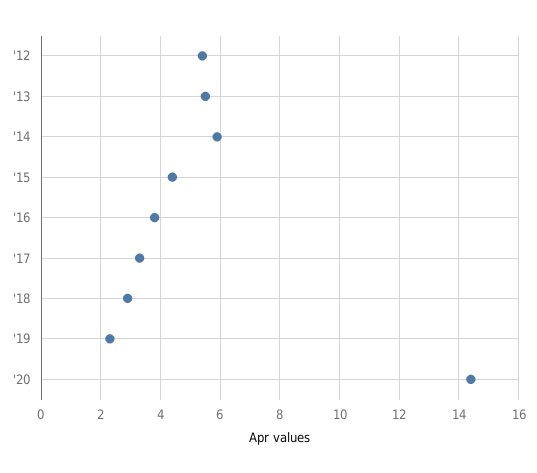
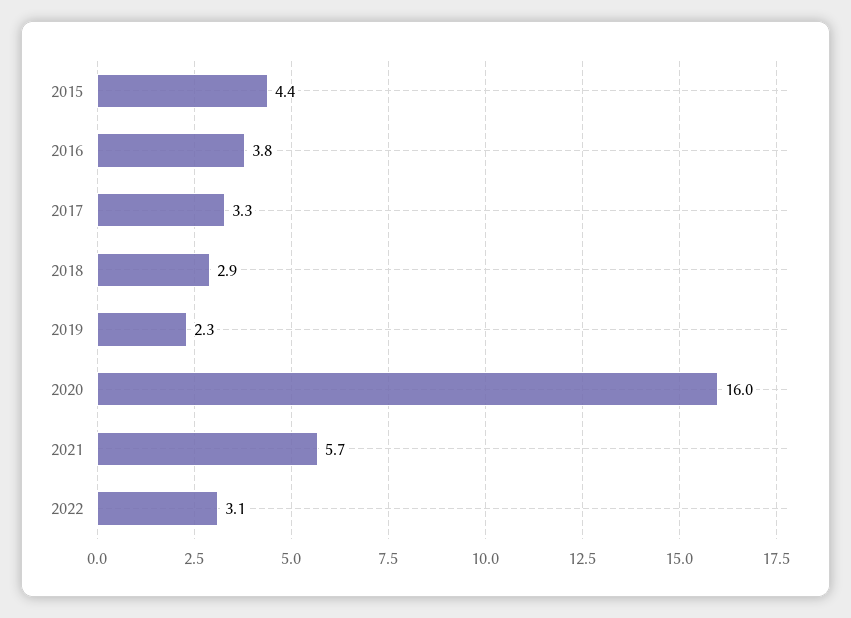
'12: 5.5 -> none
'13: 5.5 -> none
'14: 6 -> none
'20: 14.5 -> 16
2021: none -> 5.7
2022: none -> 3.1

